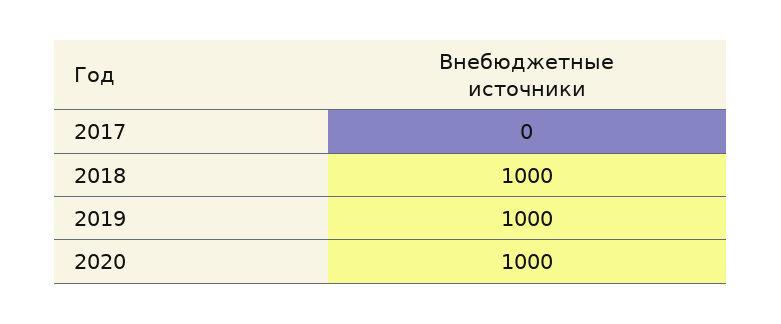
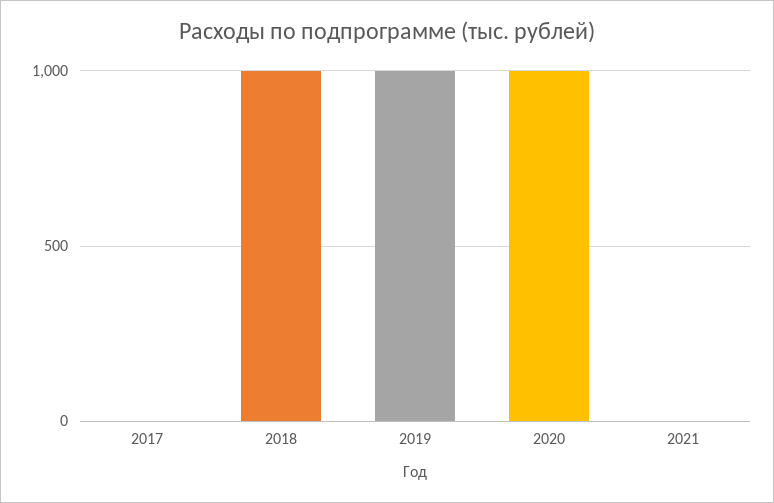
2021: none -> 0

